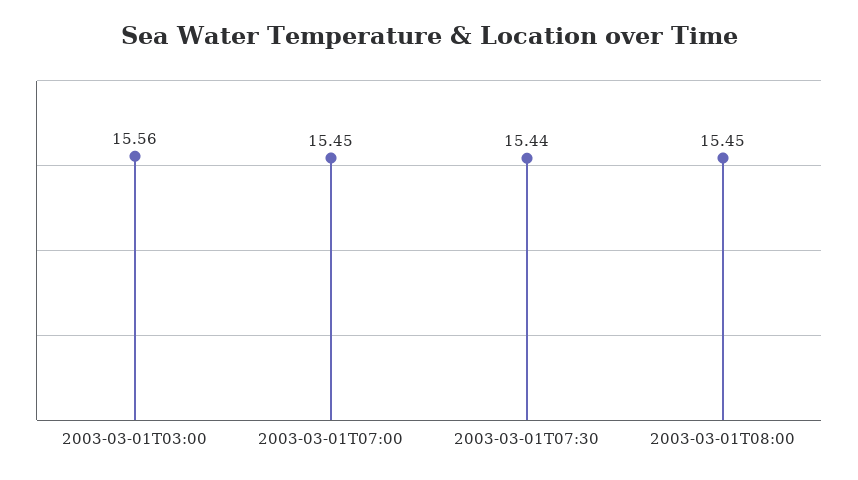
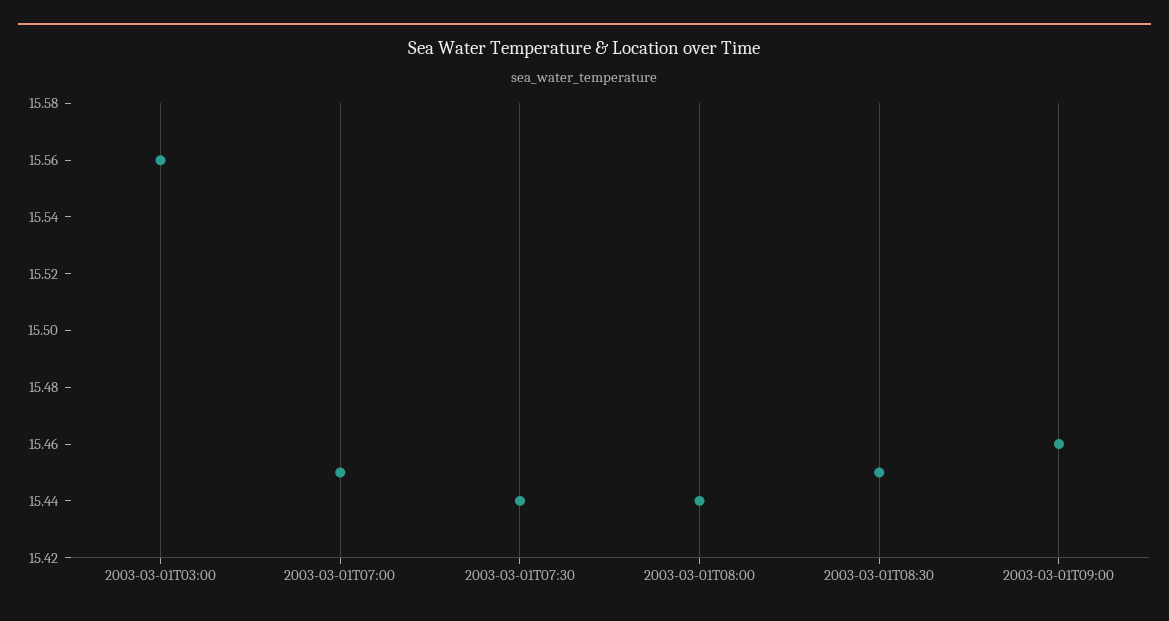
2003-03-01T08:00: 15.45 -> 15.44
2003-03-01T08:30: none -> 15.45
2003-03-01T09:00: none -> 15.46

